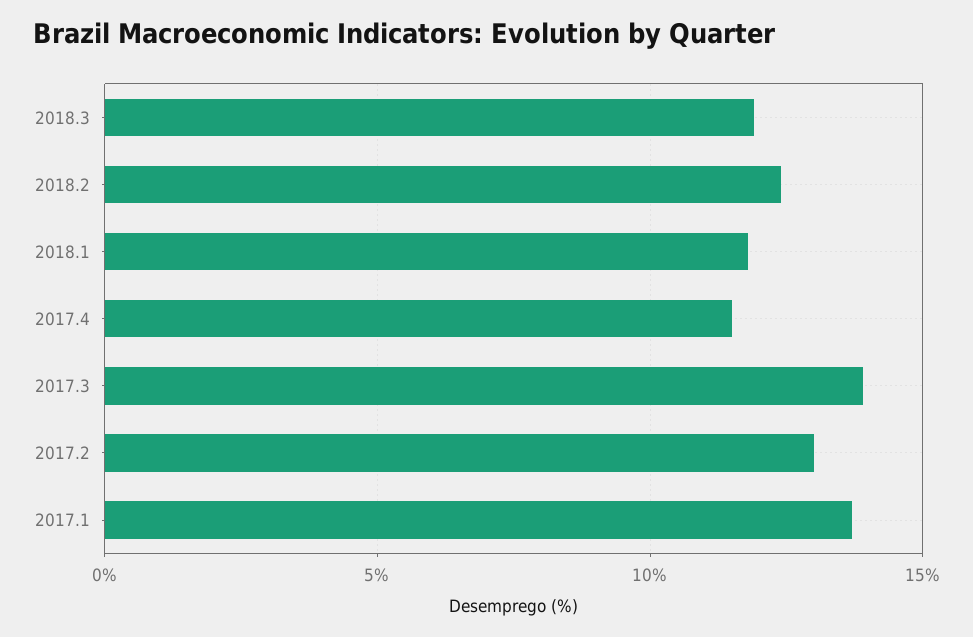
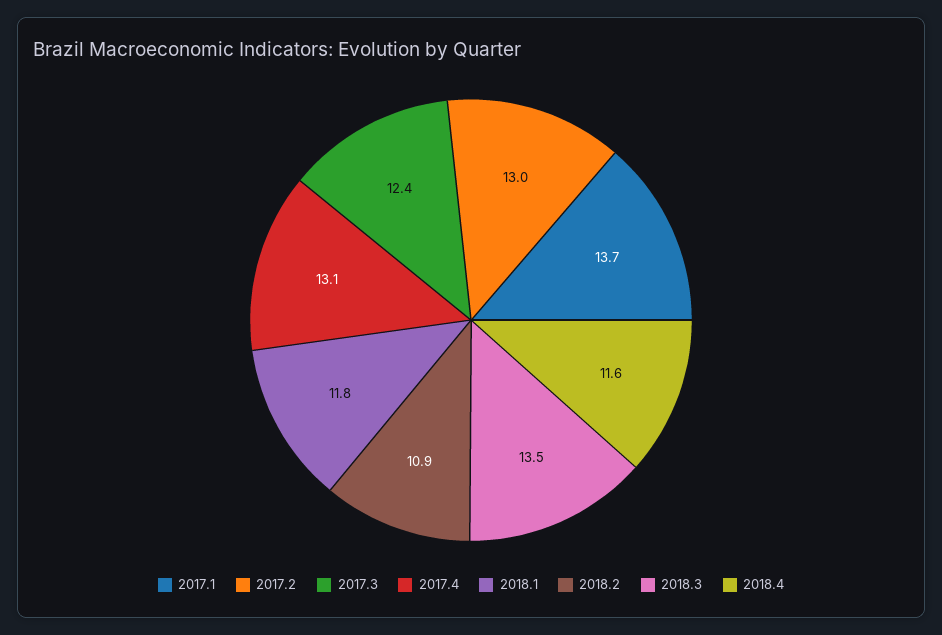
2018.3: 12 -> 13.5
2018.2: 12.5 -> 10.9
2017.4: 11.5 -> 13.1
2017.3: 14 -> 12.4
2018.4: none -> 11.6

